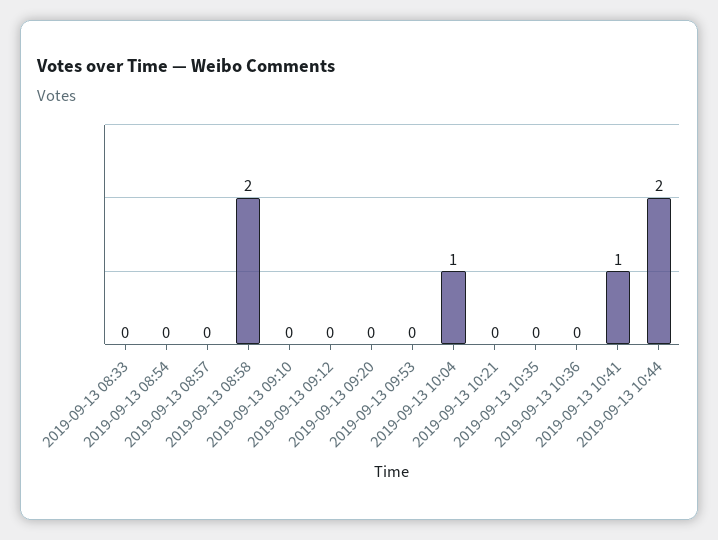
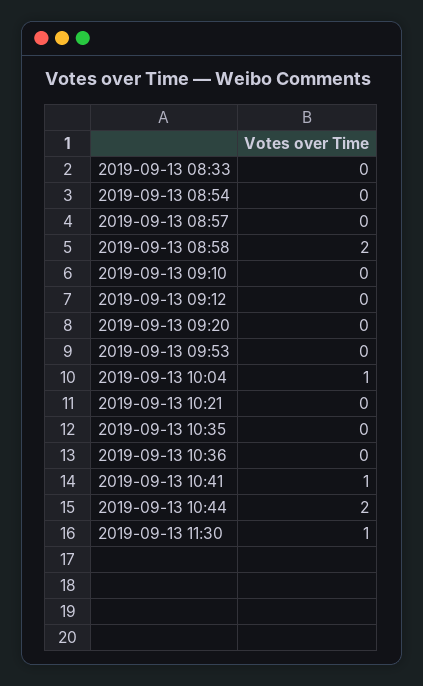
2019-09-13 11:30: none -> 1

